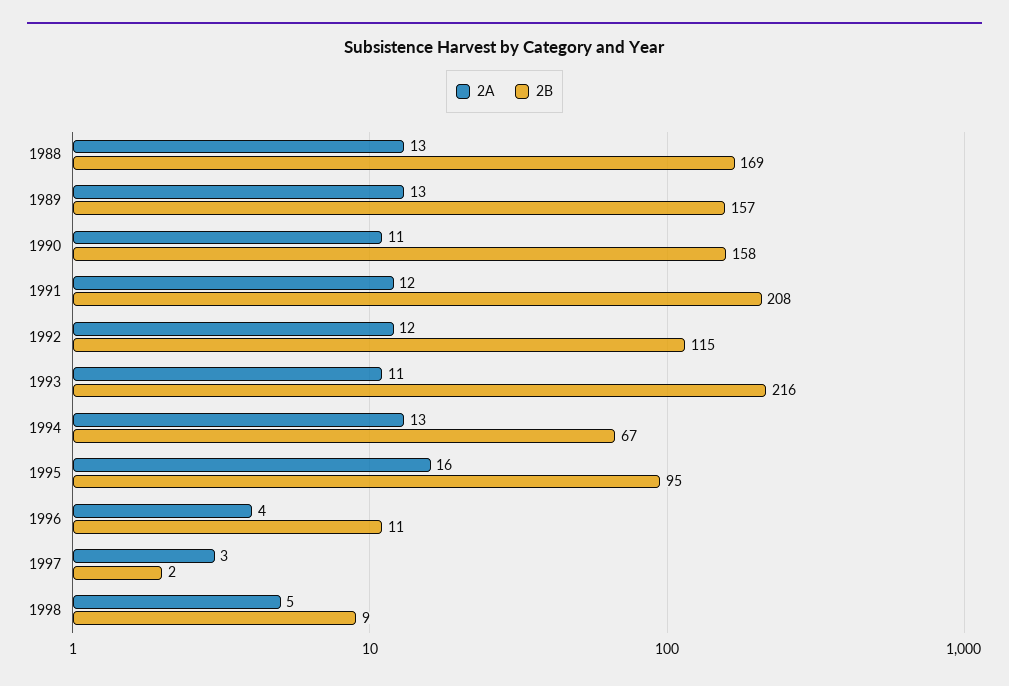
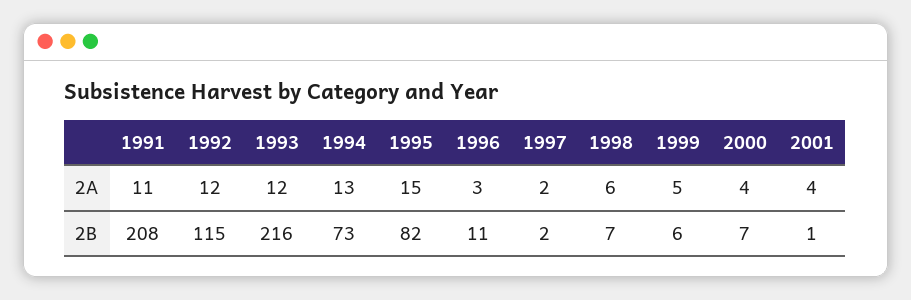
2A, 1988: 13 -> none
2B, 1988: 169 -> none
2A, 1989: 13 -> none
2B, 1989: 157 -> none
2A, 1990: 11 -> none
2B, 1990: 158 -> none
2A, 1991: 12 -> 11
2A, 1993: 11 -> 12
2B, 1994: 67 -> 73
2A, 1995: 16 -> 15
2B, 1995: 95 -> 82
2A, 1996: 4 -> 3
2A, 1997: 3 -> 2
2A, 1998: 5 -> 6
2B, 1998: 9 -> 7
2A, 1999: none -> 5
2A, 2000: none -> 4
2A, 2001: none -> 4
2B, 1999: none -> 6
2B, 2000: none -> 7
2B, 2001: none -> 1

